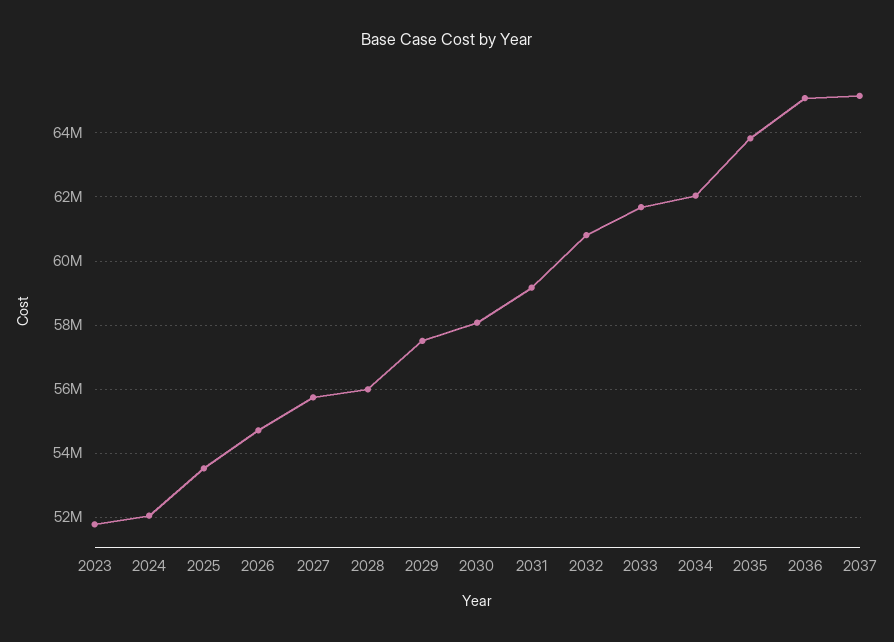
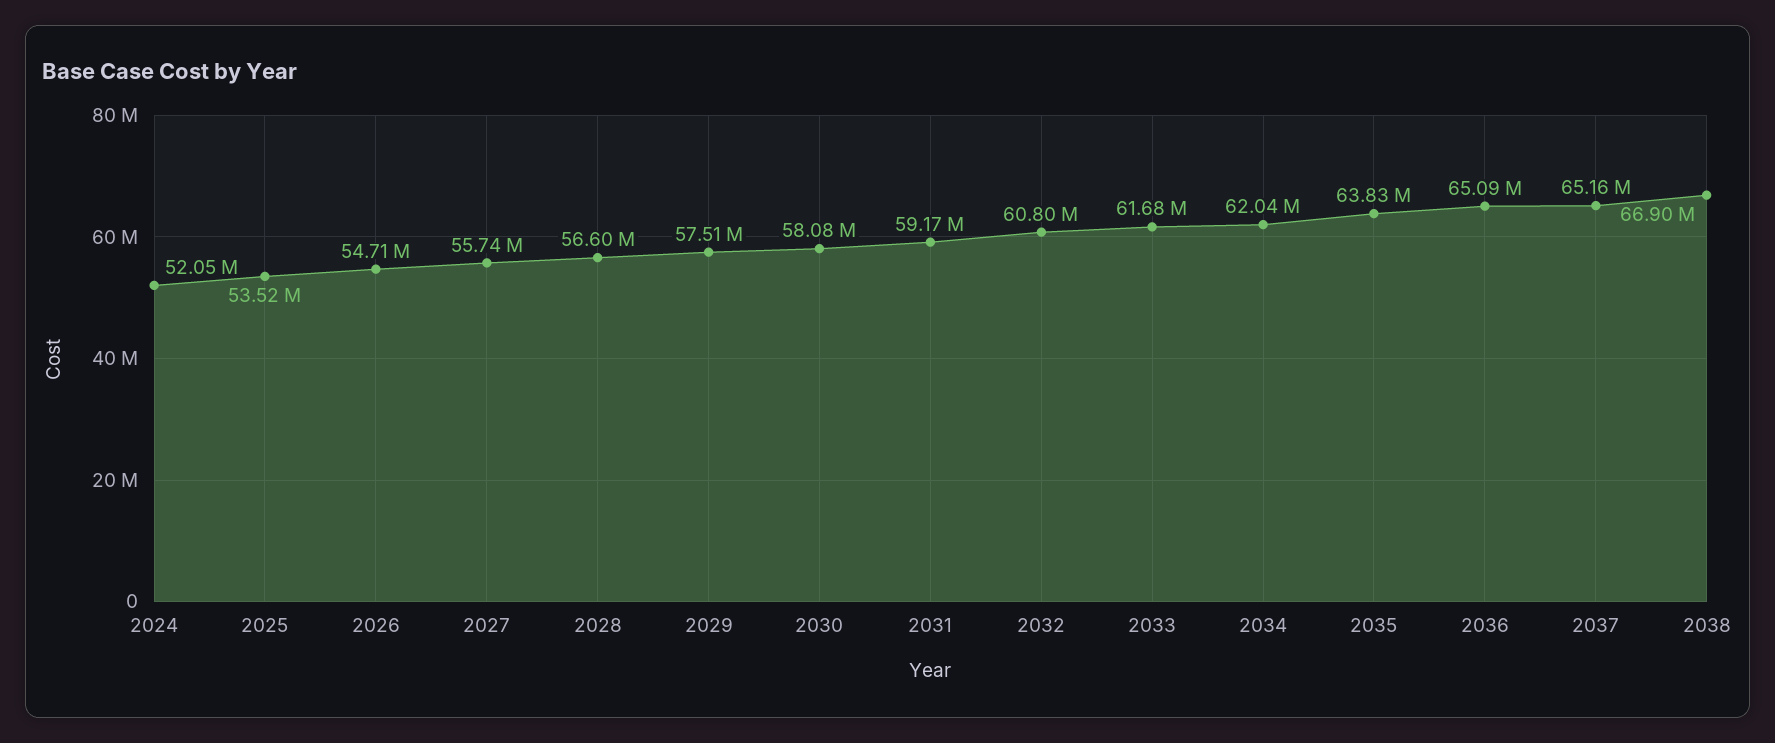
2023: 51800000 -> none
2028: 56000000 -> 56600000
2038: none -> 66900000

